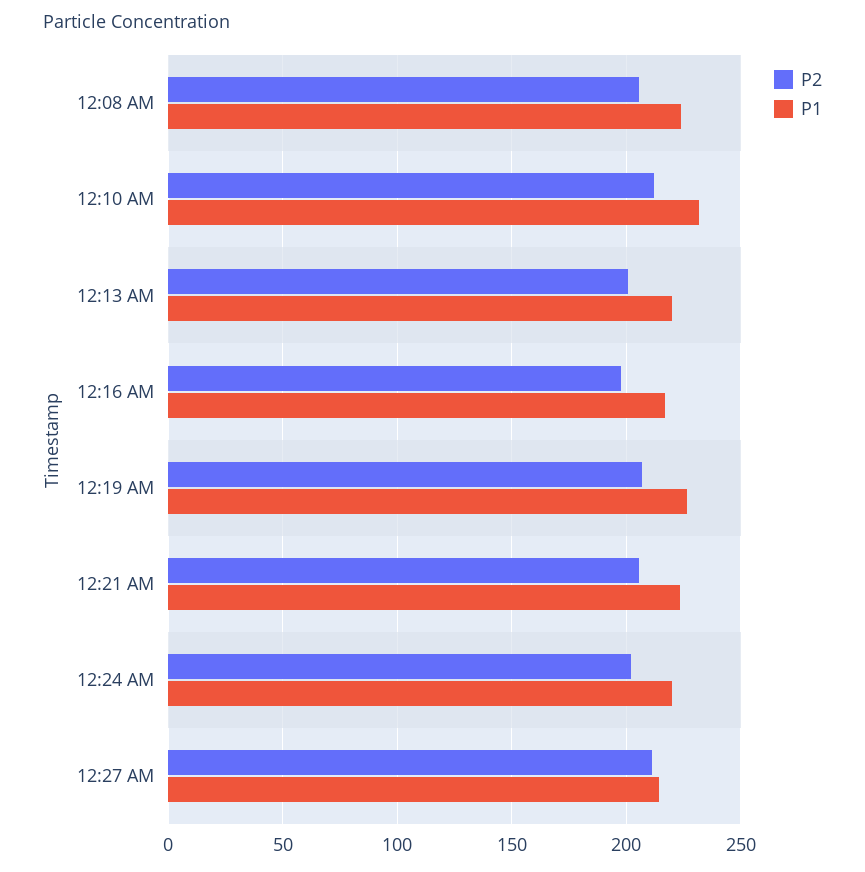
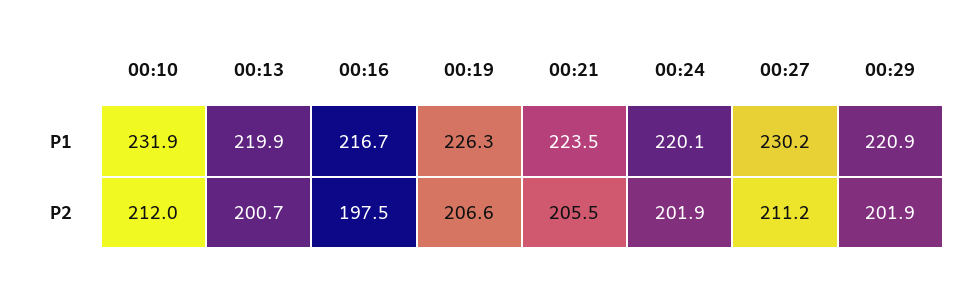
P2, 12:08 AM: 205 -> none
P1, 12:08 AM: 225 -> none
P1, 12:27 AM: 215 -> 230.2
P1, 00:29: none -> 220.9
P2, 00:29: none -> 201.9

